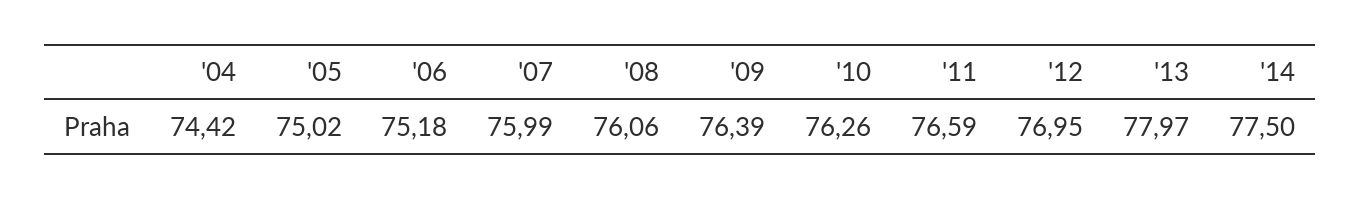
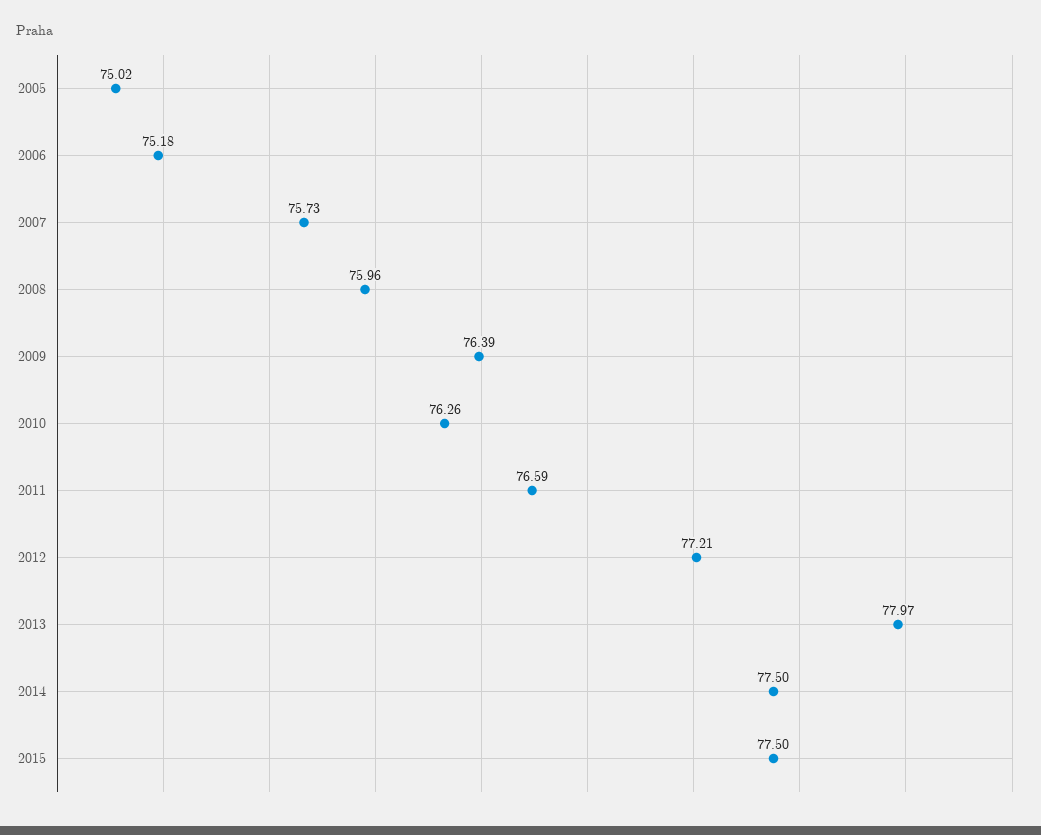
'04: 74.42 -> none
'07: 75.99 -> 75.73
'08: 76.06 -> 75.96
'12: 76.95 -> 77.21
2015: none -> 77.5

